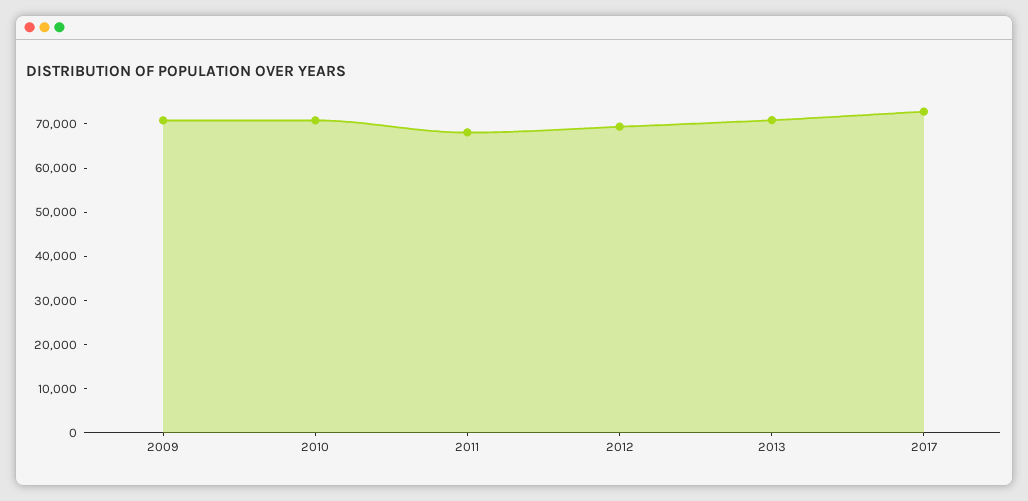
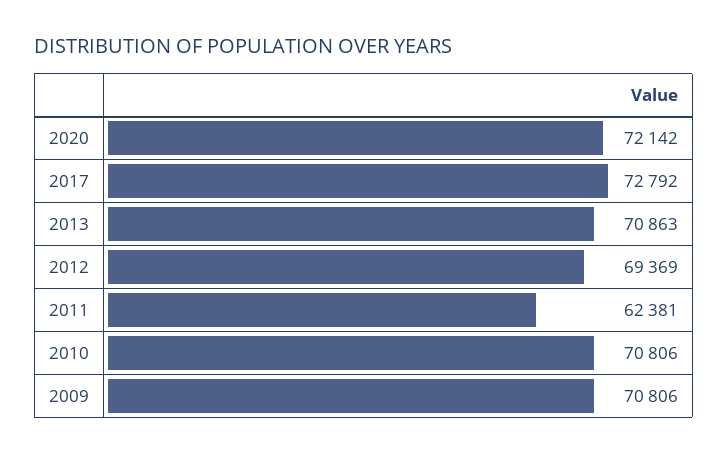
2011: 68000 -> 62381
2020: none -> 72142

